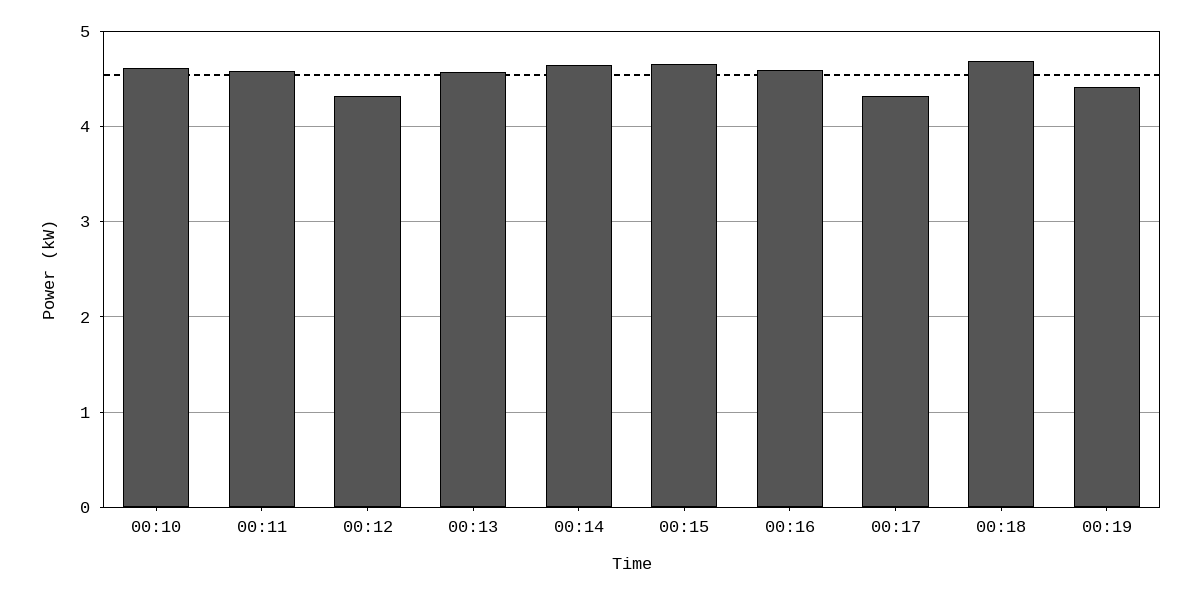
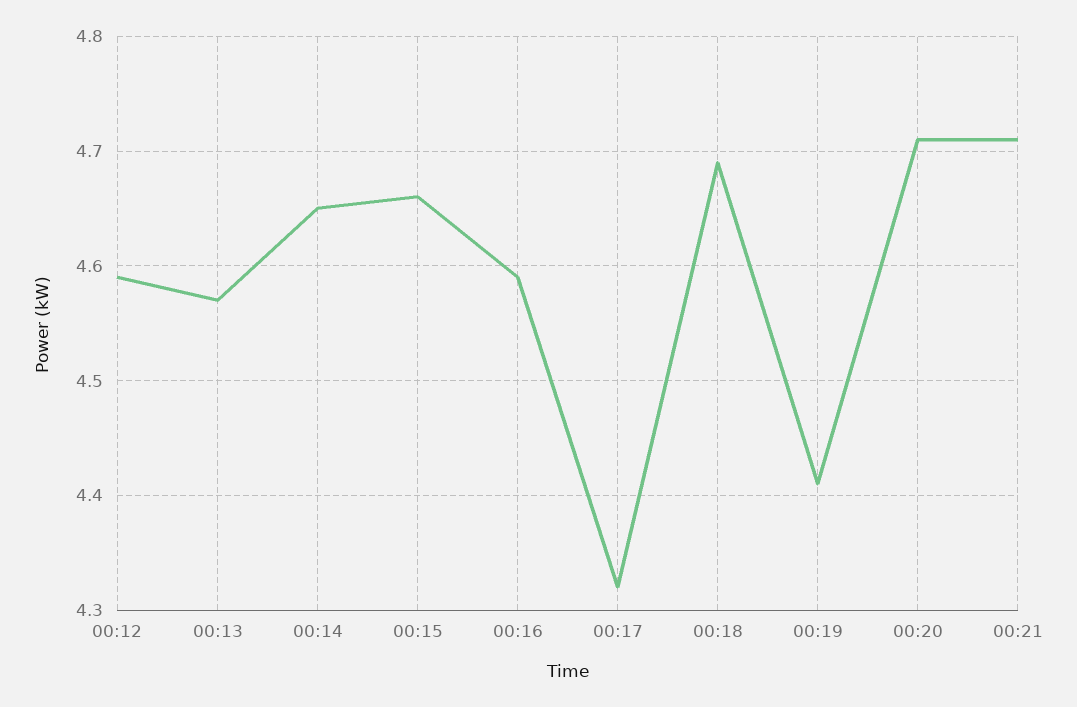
00:10: 4.6 -> none
00:11: 4.6 -> none
00:12: 4.3 -> 4.59
00:20: none -> 4.71
00:21: none -> 4.71

